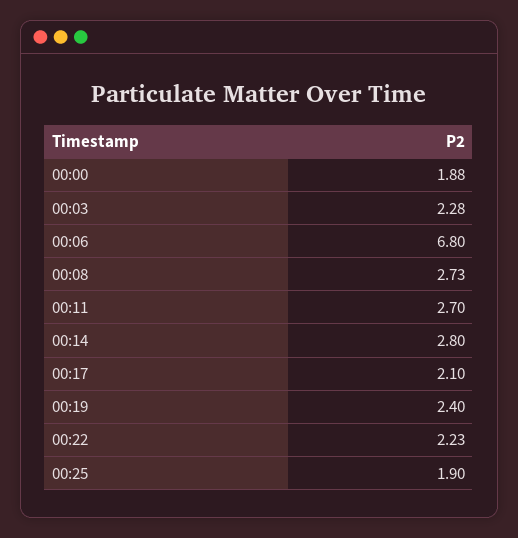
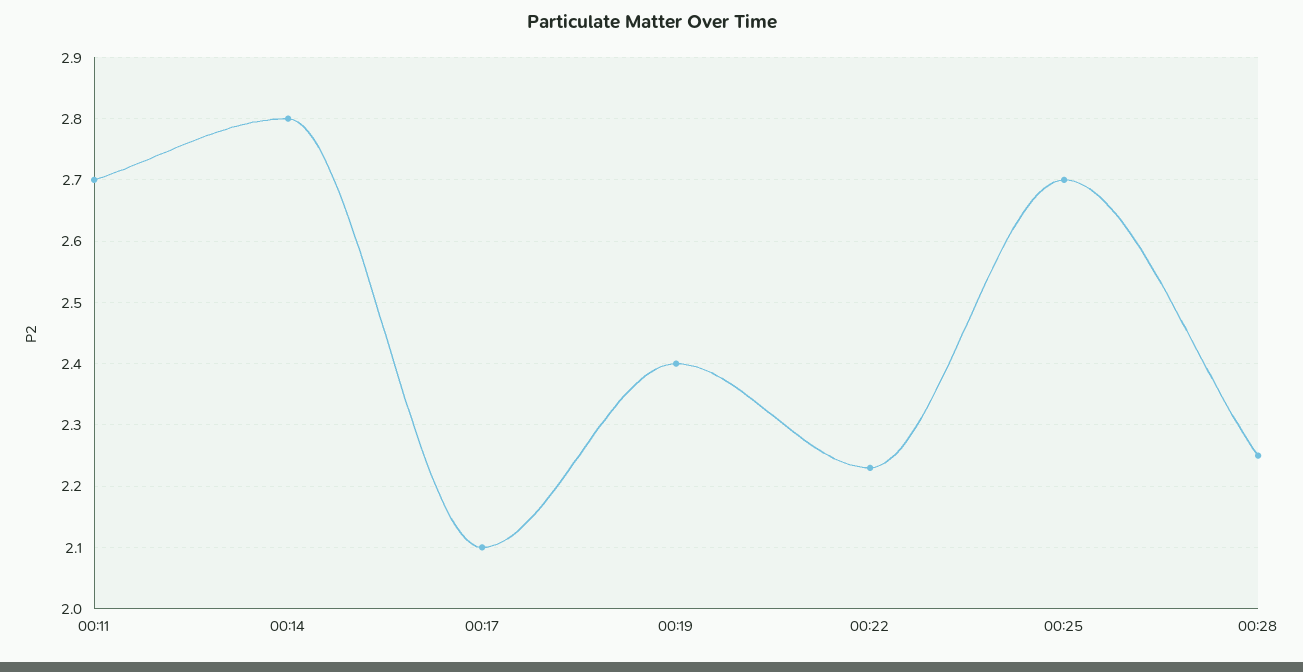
00:00: 1.88 -> none
00:03: 2.28 -> none
00:06: 6.8 -> none
00:08: 2.73 -> none
00:25: 1.9 -> 2.7
00:28: none -> 2.25

